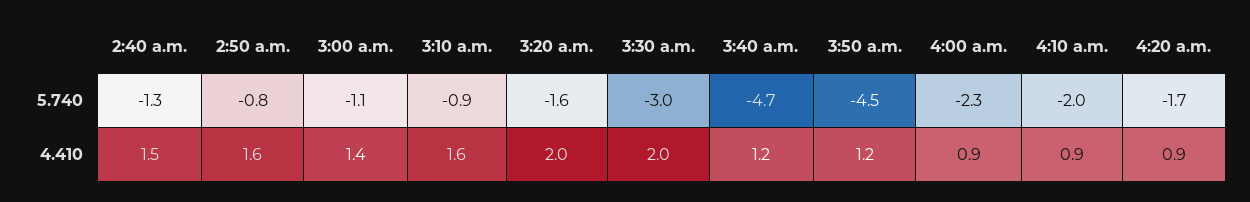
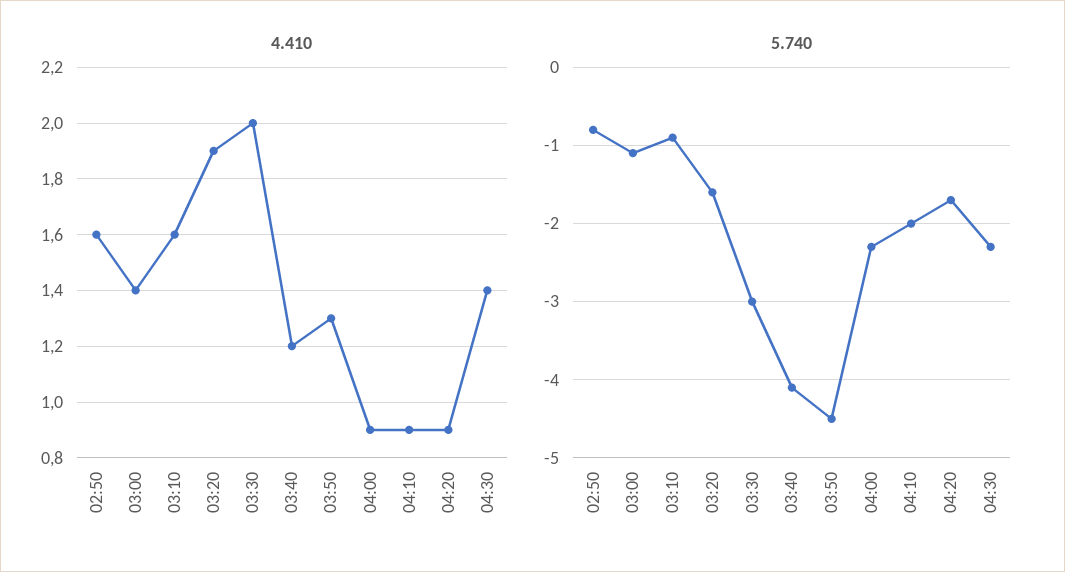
5.740, 2:40 a.m.: -1.3 -> none
5.740, 3:40 a.m.: -4.7 -> -4.1
4.410, 2:40 a.m.: 1.5 -> none
4.410, 3:20 a.m.: 2 -> 1.9
4.410, 3:50 a.m.: 1.2 -> 1.3
4.410, 04:30: none -> 1.4
5.740, 04:30: none -> -2.3

